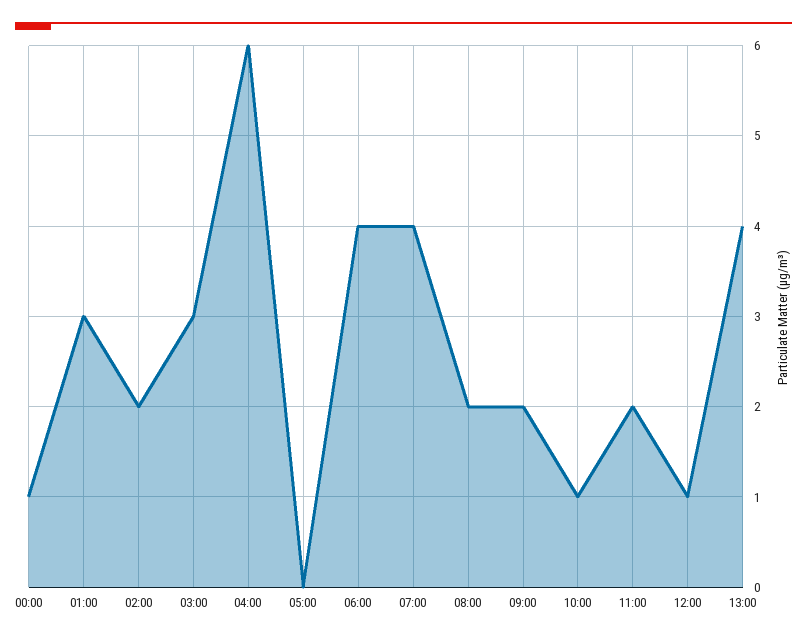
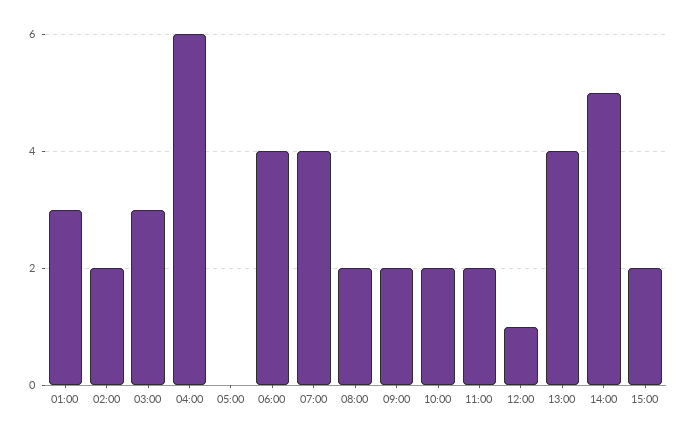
00:00: 1 -> none
10:00: 1 -> 2
14:00: none -> 5
15:00: none -> 2

